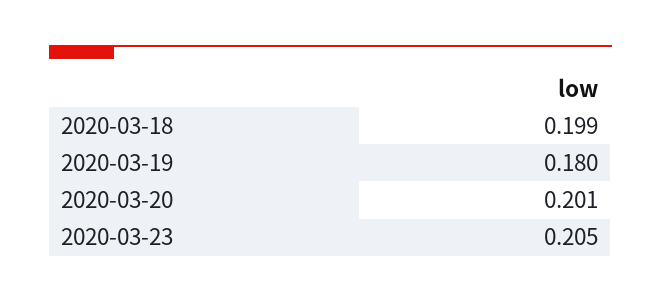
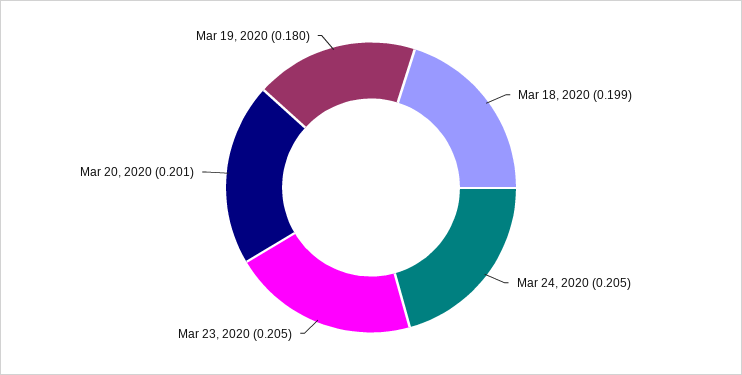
Mar 24, 2020: none -> 0.205

